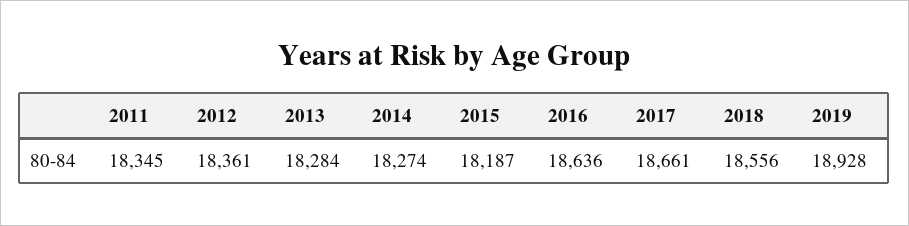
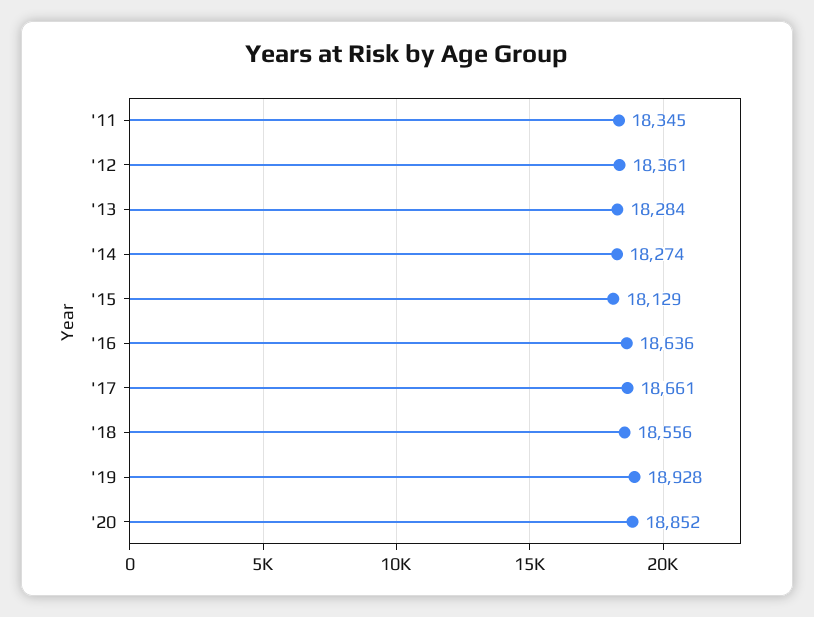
2015: 18187 -> 18129
'20: none -> 18852

